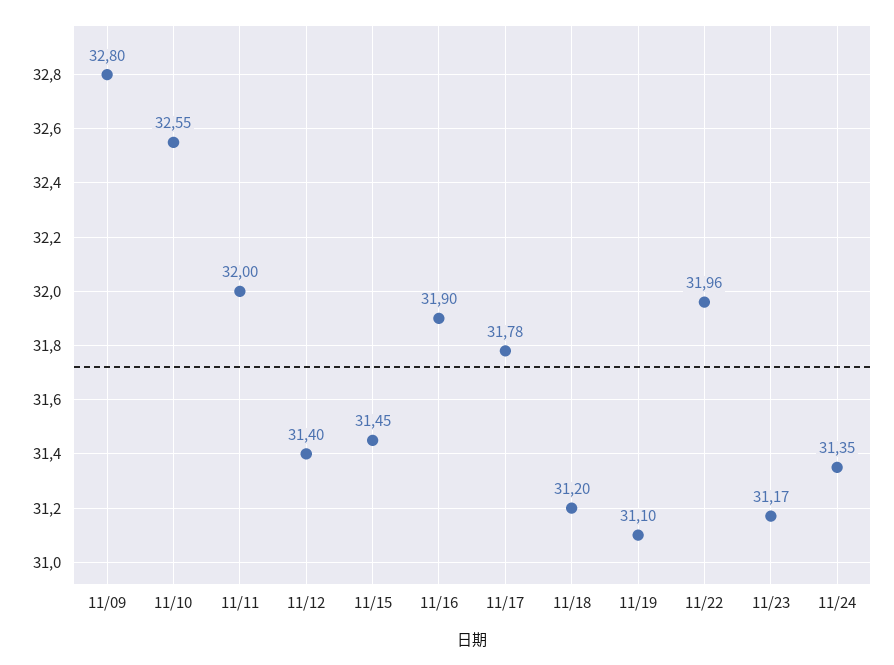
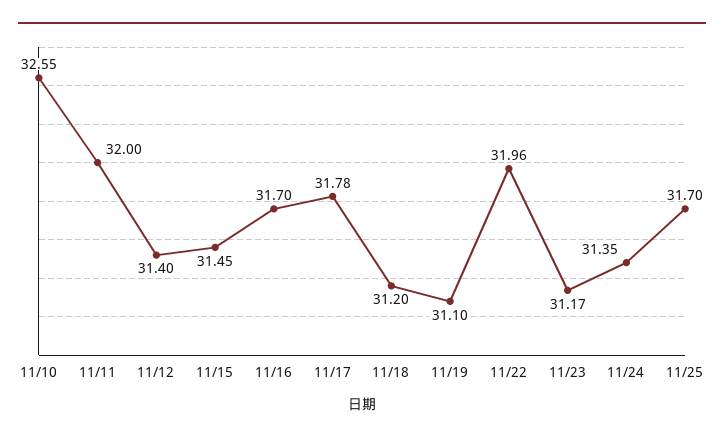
11/09: 32.8 -> none
11/16: 31.9 -> 31.7
11/25: none -> 31.7

